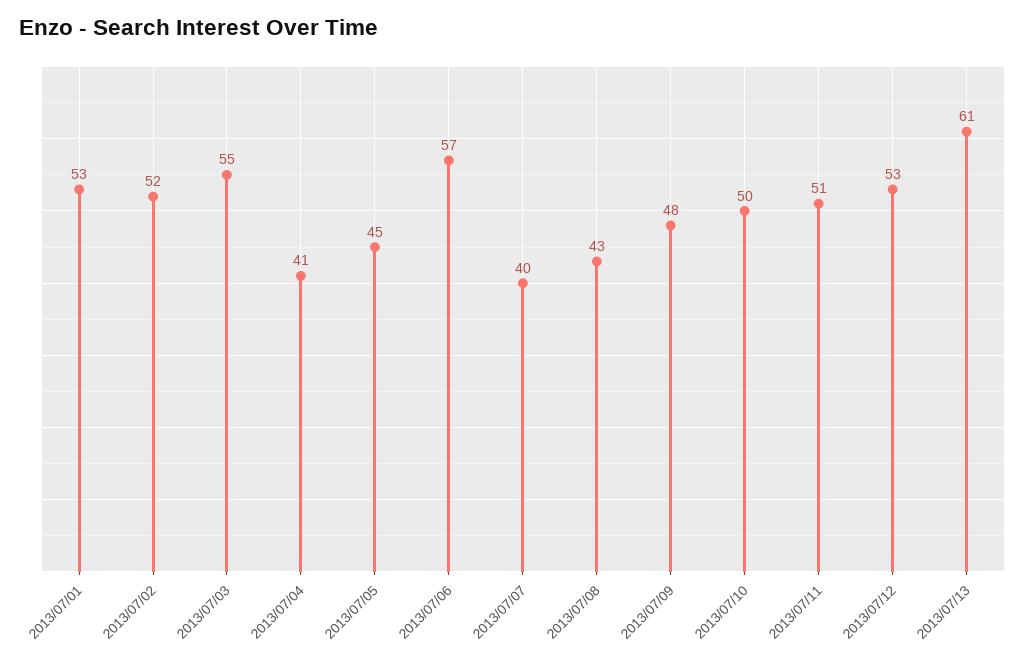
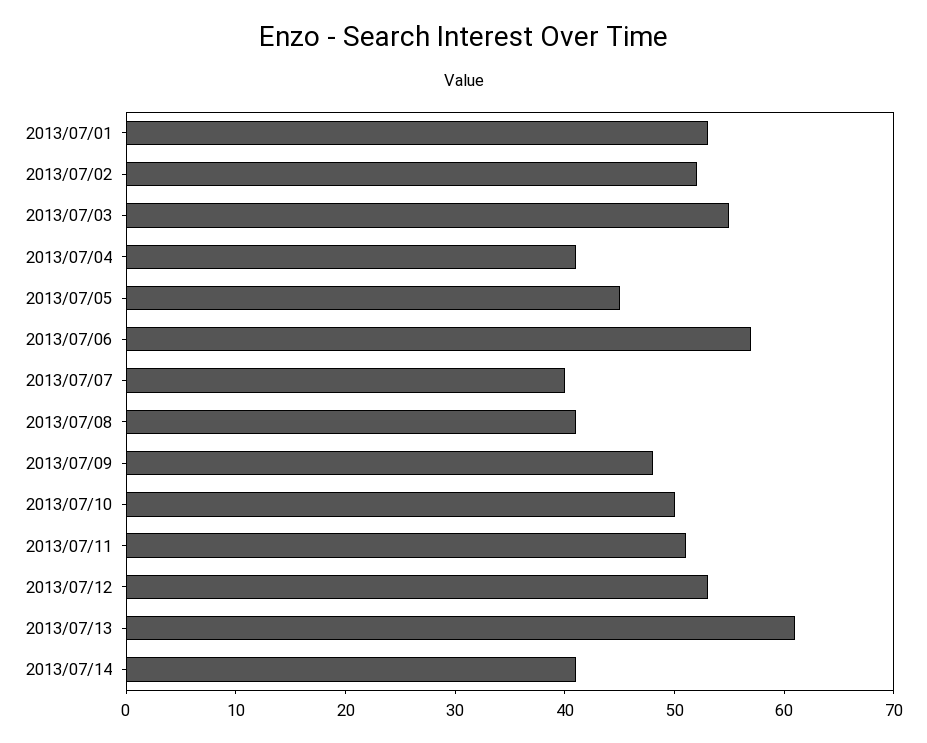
2013/07/08: 43 -> 41
2013/07/14: none -> 41

